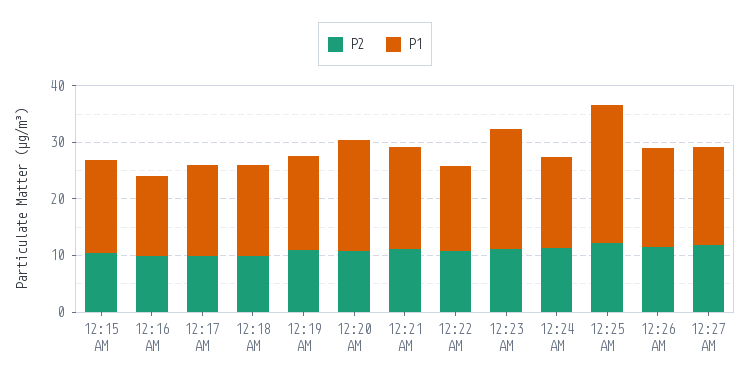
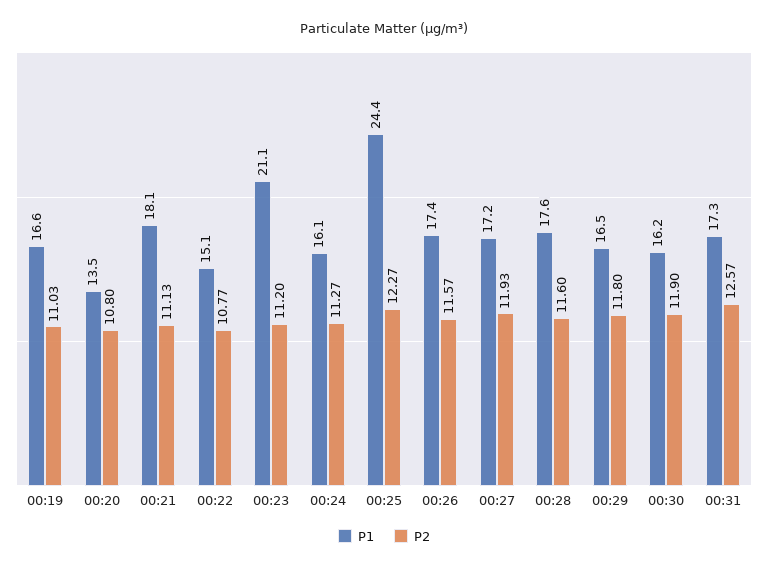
P2, 12:15 AM: 10 -> none
P1, 12:15 AM: 16 -> none
P2, 12:16 AM: 10 -> none
P1, 12:16 AM: 14 -> none
P2, 12:17 AM: 10 -> none
P1, 12:17 AM: 16 -> none
P2, 12:18 AM: 10 -> none
P1, 12:18 AM: 16 -> none
P1, 12:20 AM: 20 -> 13.5
P1, 00:28: none -> 17.6
P2, 00:28: none -> 11.6
P1, 00:29: none -> 16.5
P2, 00:29: none -> 11.8
P1, 00:30: none -> 16.2
P2, 00:30: none -> 11.9
P1, 00:31: none -> 17.3
P2, 00:31: none -> 12.57

